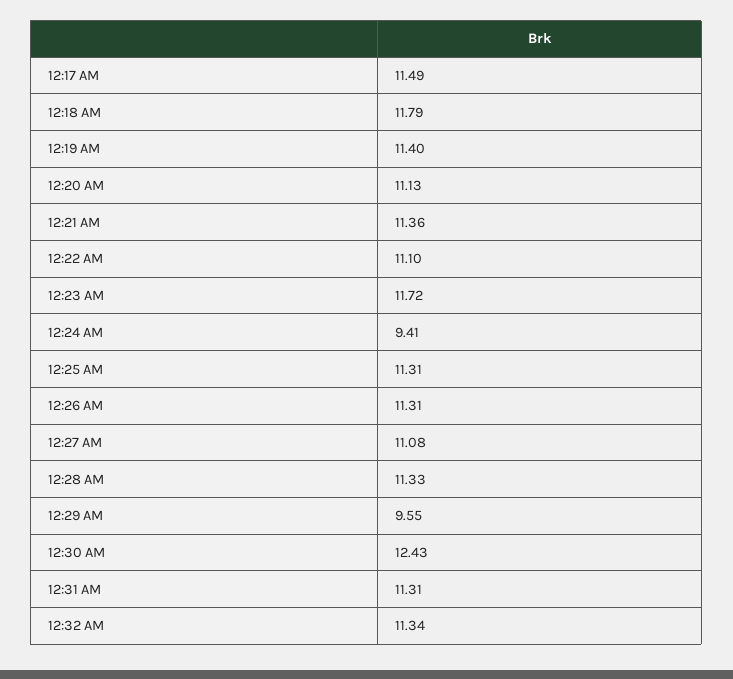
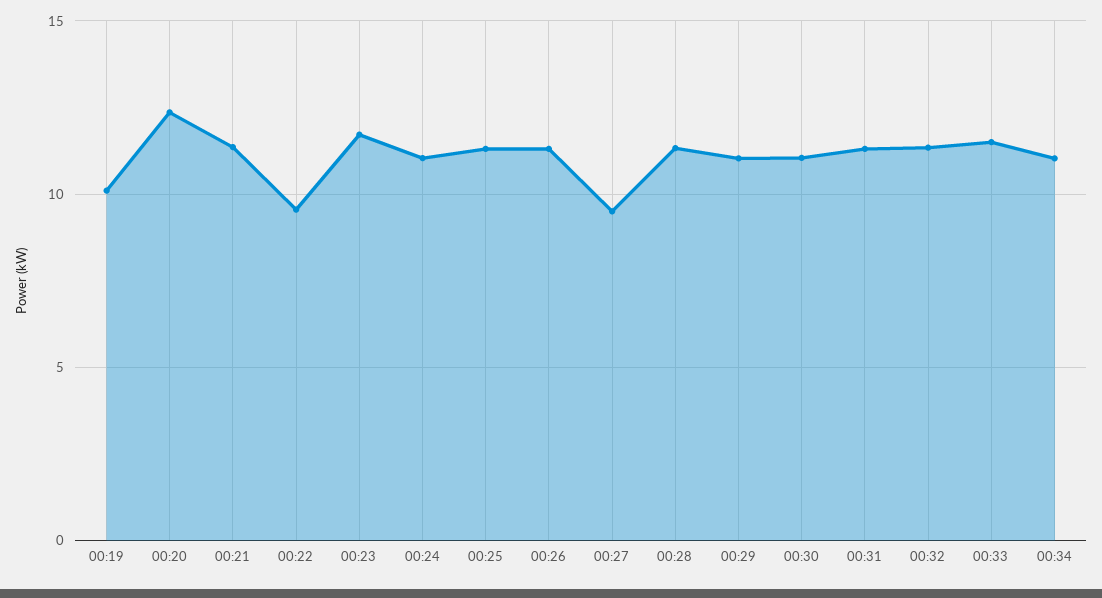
12:17 AM: 11.49 -> none
12:18 AM: 11.79 -> none
12:19 AM: 11.4 -> 10
12:20 AM: 11.13 -> 12.5
12:22 AM: 11.1 -> 9.5
12:24 AM: 9.41 -> 11
12:27 AM: 11.08 -> 9.5
12:29 AM: 9.55 -> 11
12:30 AM: 12.43 -> 11
00:33: none -> 11.5
00:34: none -> 11

